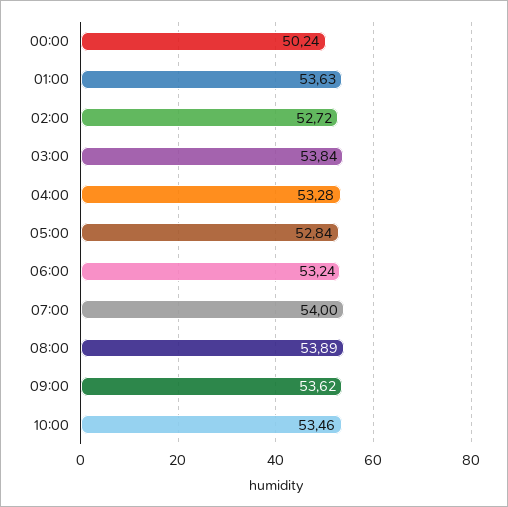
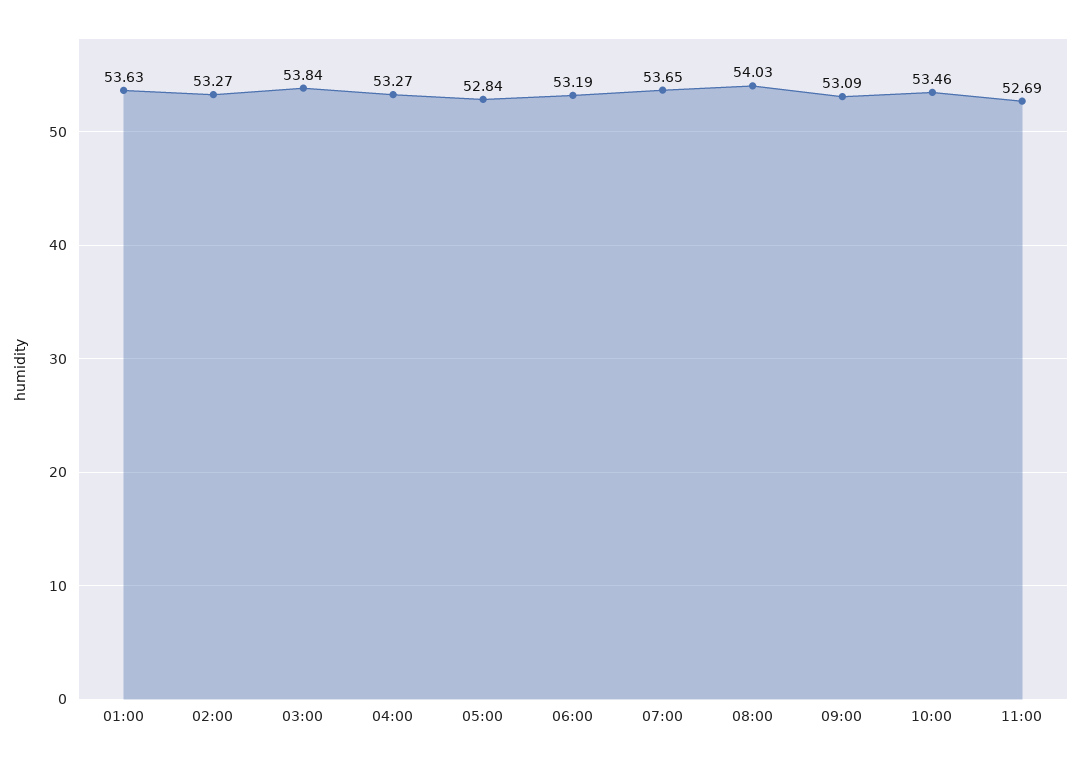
00:00: 50.24 -> none
02:00: 52.72 -> 53.27
04:00: 53.28 -> 53.27
06:00: 53.24 -> 53.19
07:00: 54 -> 53.65
08:00: 53.89 -> 54.03
09:00: 53.62 -> 53.09
11:00: none -> 52.69

